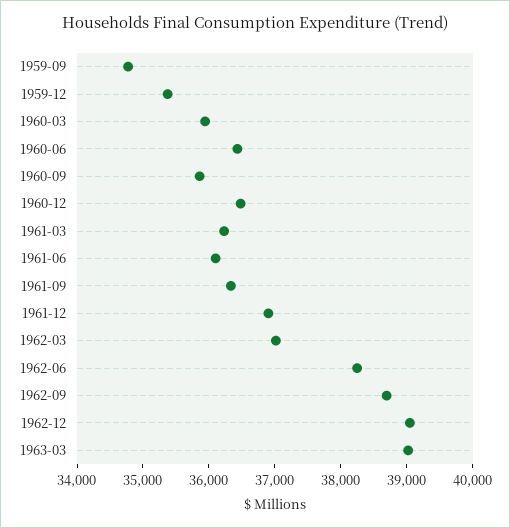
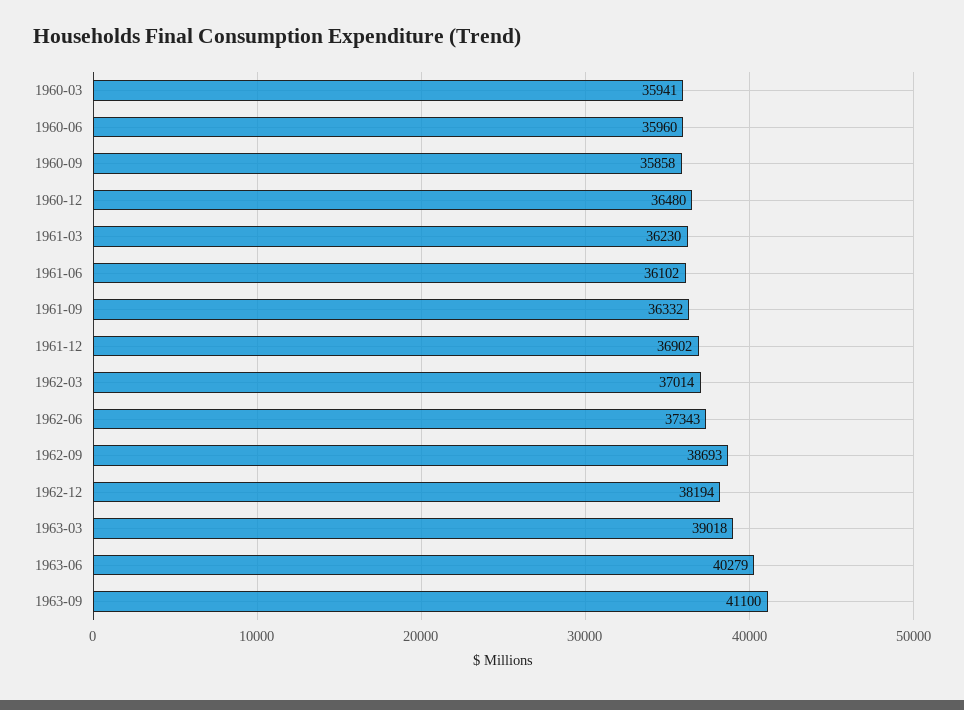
1959-09: 34800 -> none
1959-12: 35400 -> none
1960-06: 36400 -> 35960
1962-06: 38200 -> 37343
1962-12: 39000 -> 38194
1963-06: none -> 40279
1963-09: none -> 41100

